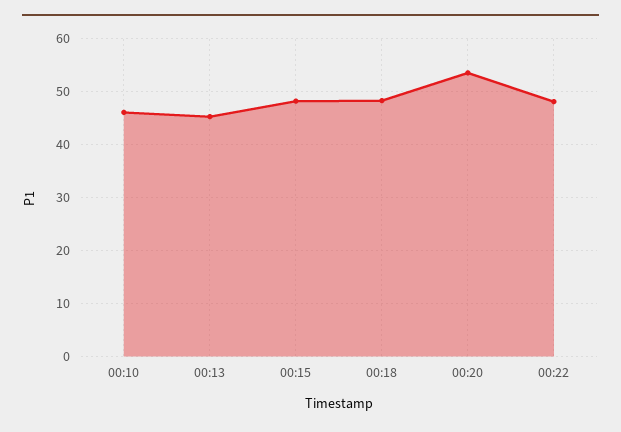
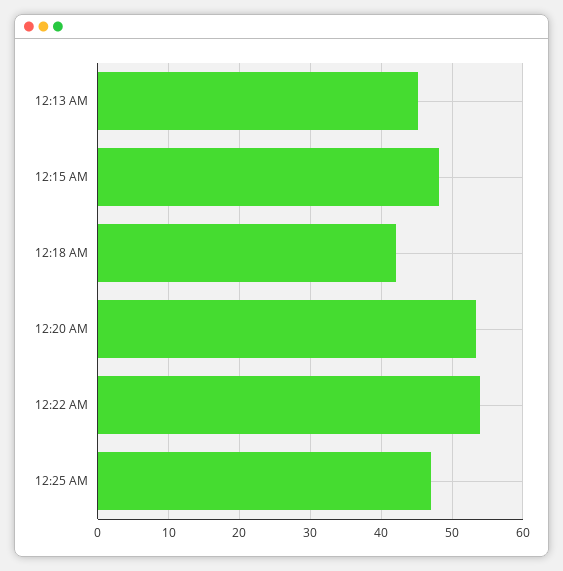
00:10: 46 -> none
00:18: 48 -> 42
00:22: 48 -> 54
12:25 AM: none -> 47

